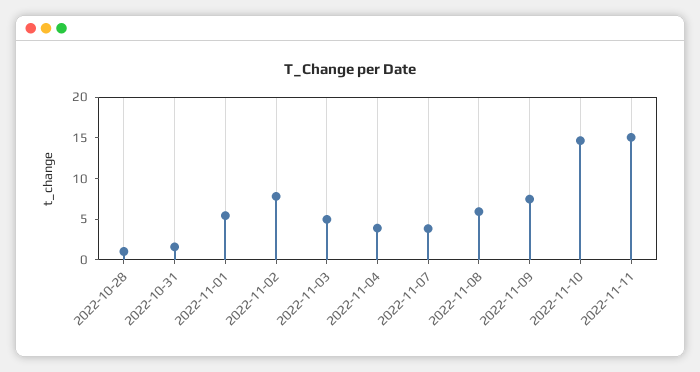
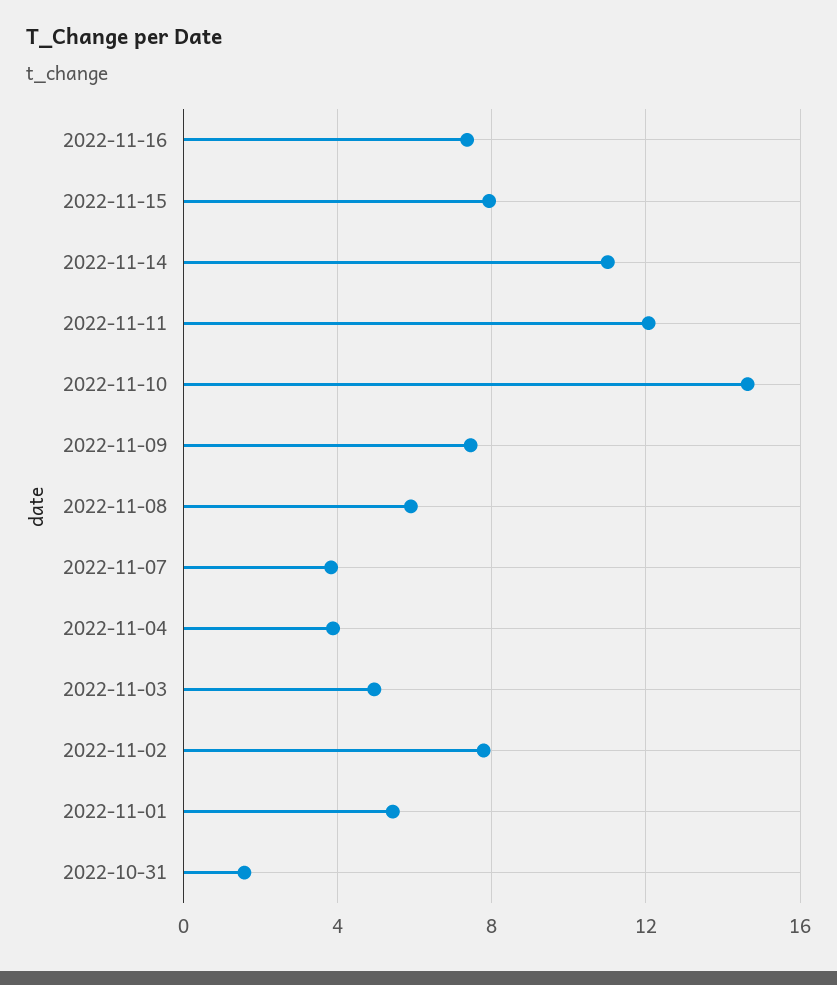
2022-10-28: 1 -> none
2022-11-11: 15 -> 12
2022-11-16: none -> 7.5
2022-11-15: none -> 8
2022-11-14: none -> 11

